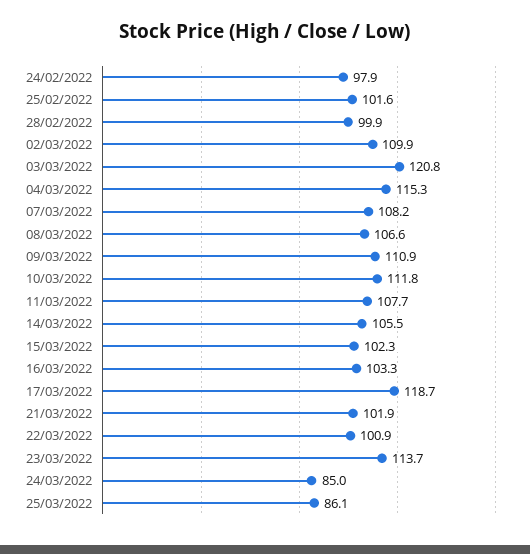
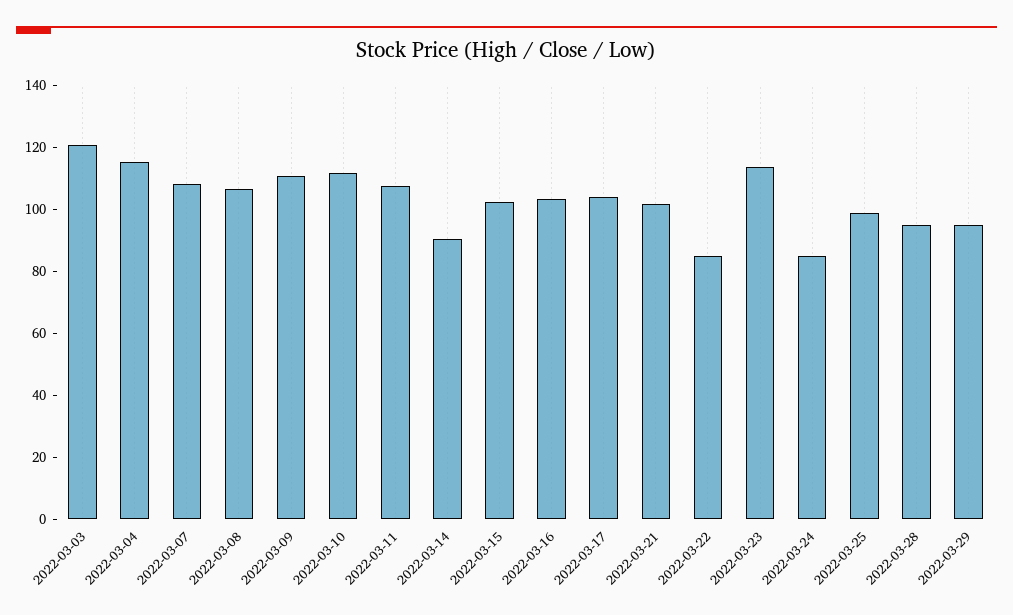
24/02/2022: 97.9 -> none
25/02/2022: 101.6 -> none
28/02/2022: 99.9 -> none
02/03/2022: 109.9 -> none
14/03/2022: 105.5 -> 90
17/03/2022: 118.7 -> 105
22/03/2022: 100.9 -> 85
25/03/2022: 86.1 -> 100
2022-03-28: none -> 95
2022-03-29: none -> 95

